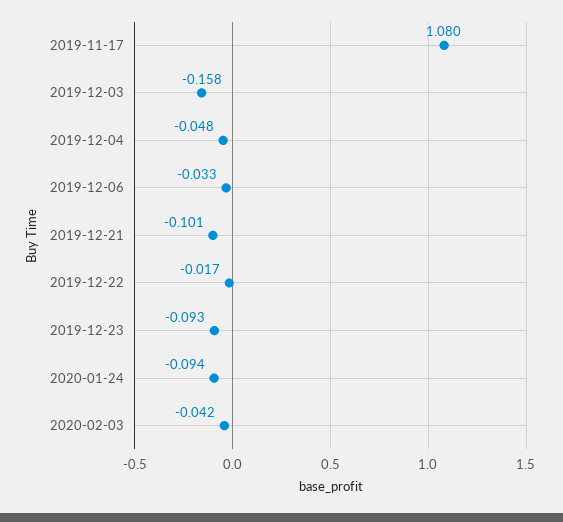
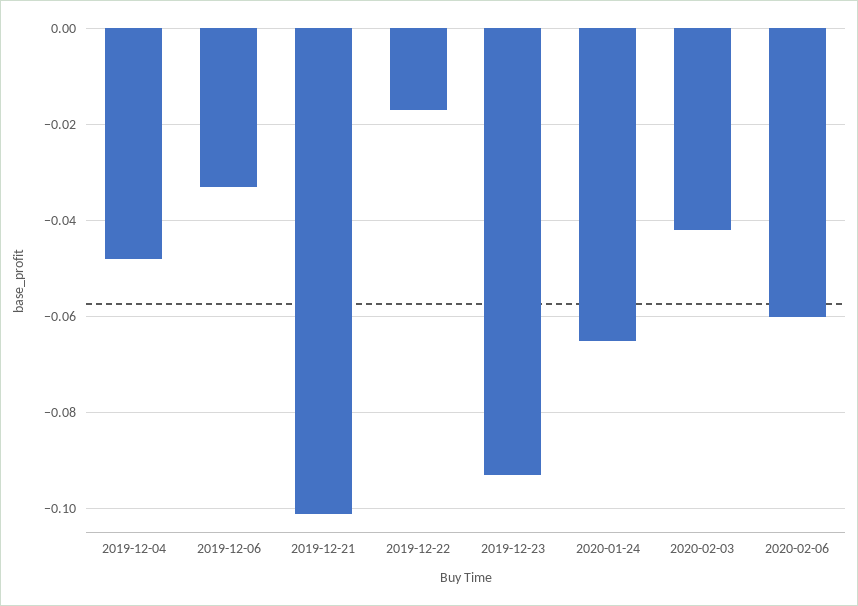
2019-11-17: 1.08 -> none
2019-12-03: -0.158 -> none
2020-01-24: -0.094 -> -0.065
2020-02-06: none -> -0.06

